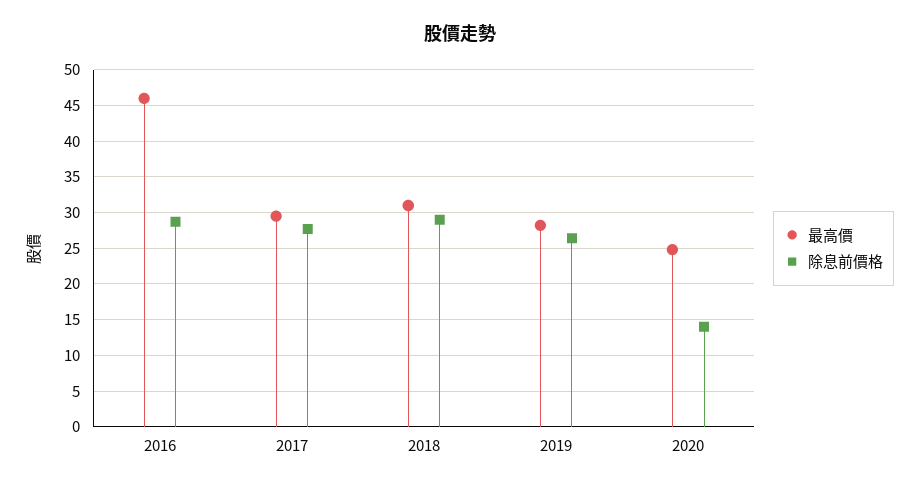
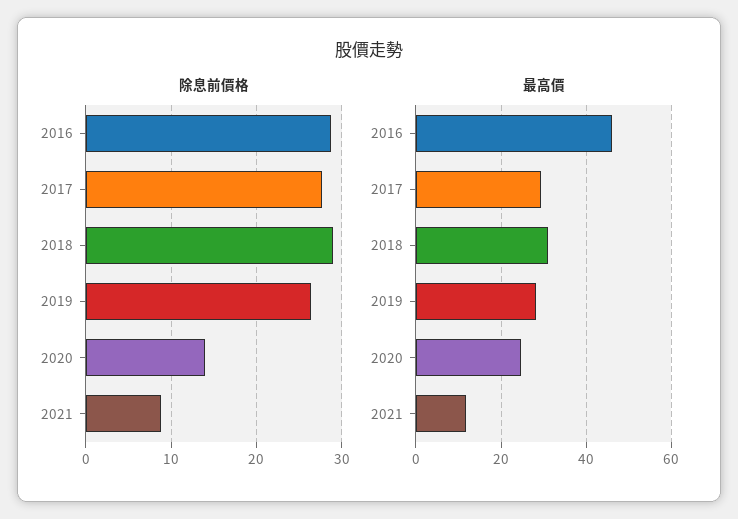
除息前價格, 2021: none -> 9
最高價, 2021: none -> 12

